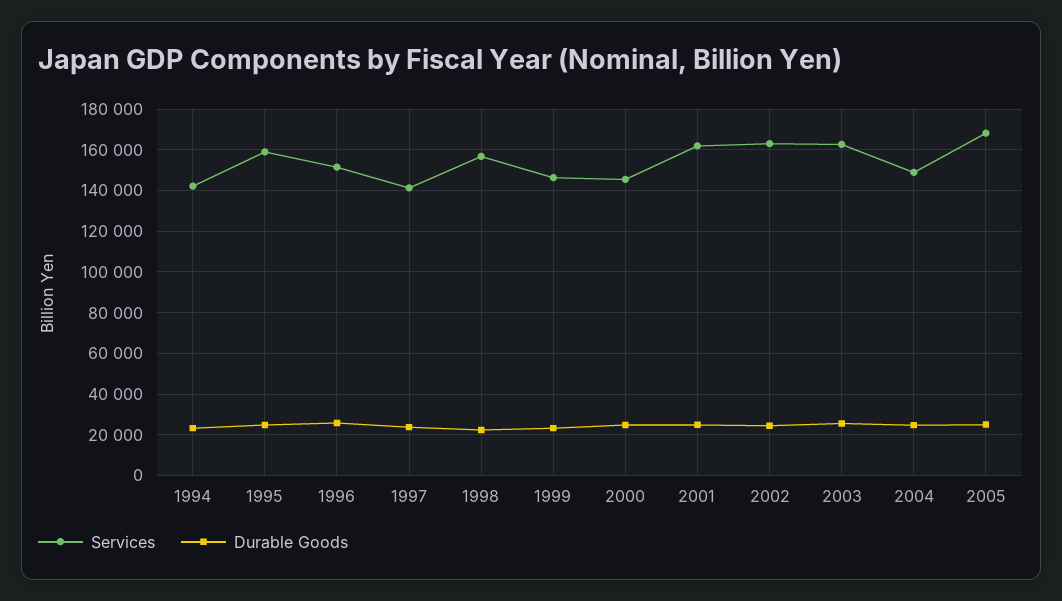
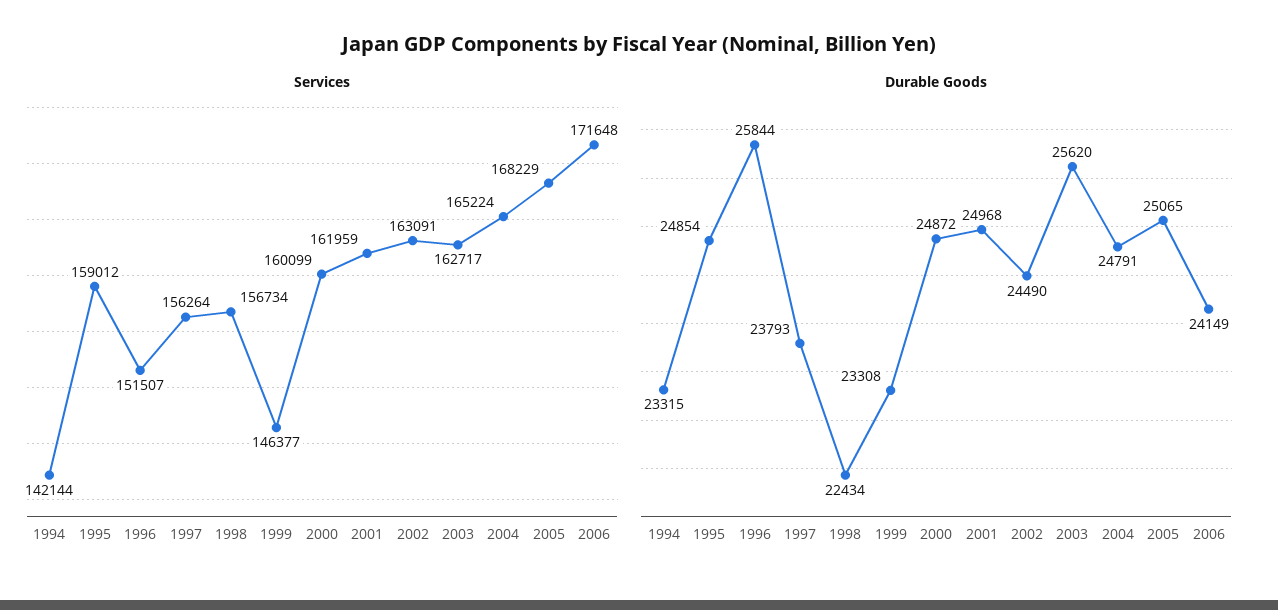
Services, 1997: 140000 -> 156264
Services, 2000: 145000 -> 160099
Services, 2004: 150000 -> 165224
Services, 2006: none -> 171648
Durable Goods, 2006: none -> 24149

